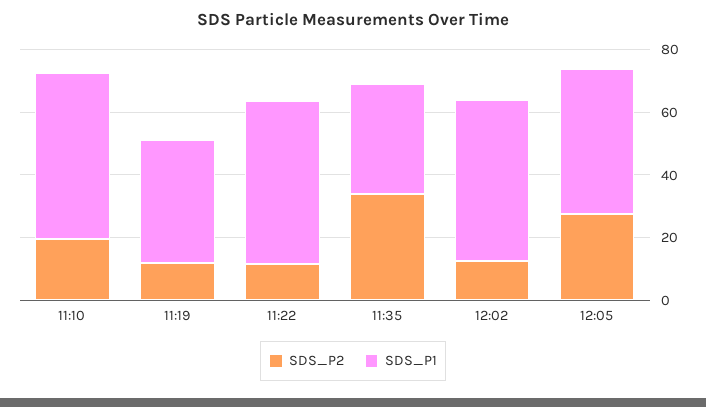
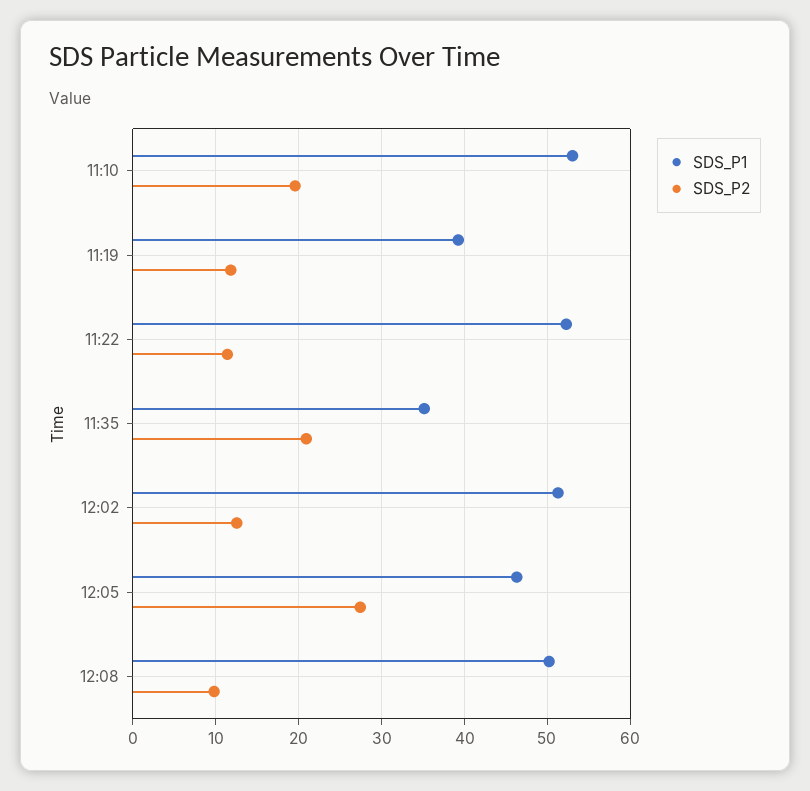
SDS_P2, 11:35: 35 -> 21
SDS_P1, 12:08: none -> 50
SDS_P2, 12:08: none -> 10

